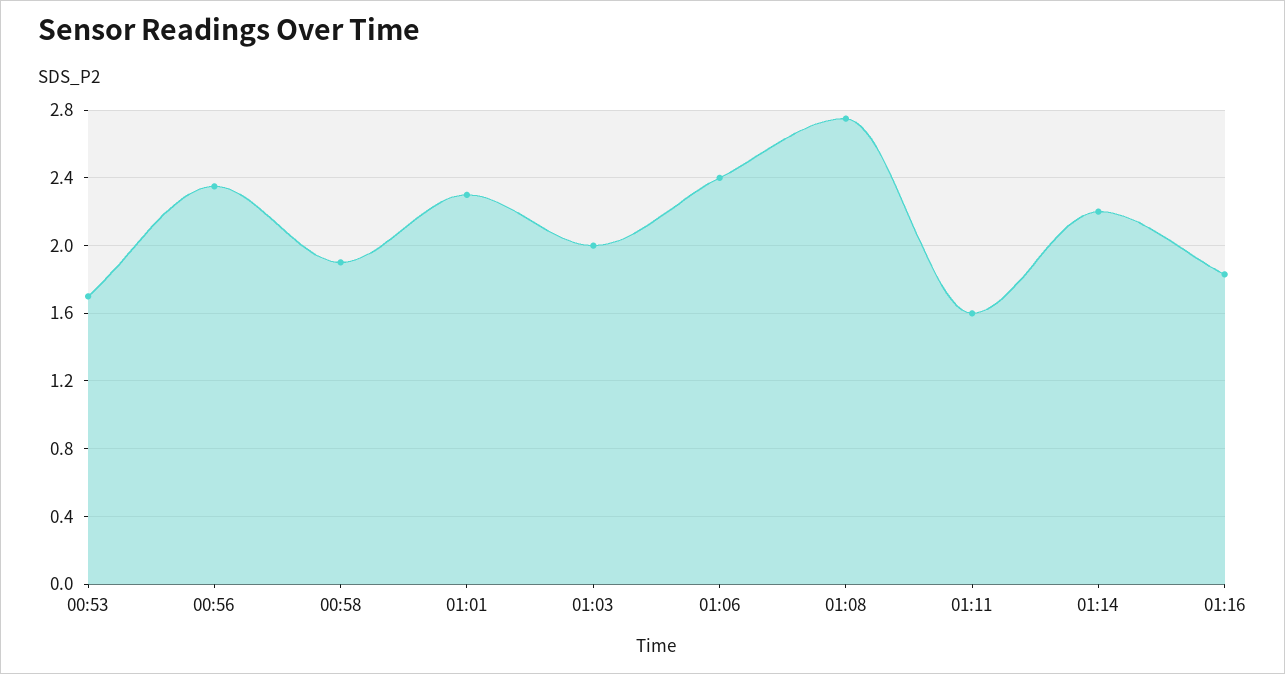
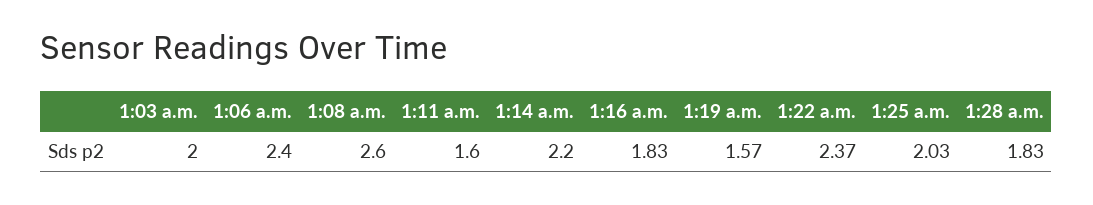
00:53: 1.7 -> none
00:56: 2.35 -> none
00:58: 1.9 -> none
01:01: 2.3 -> none
01:08: 2.75 -> 2.6
1:19 a.m.: none -> 1.57
1:22 a.m.: none -> 2.37
1:25 a.m.: none -> 2.03
1:28 a.m.: none -> 1.83

